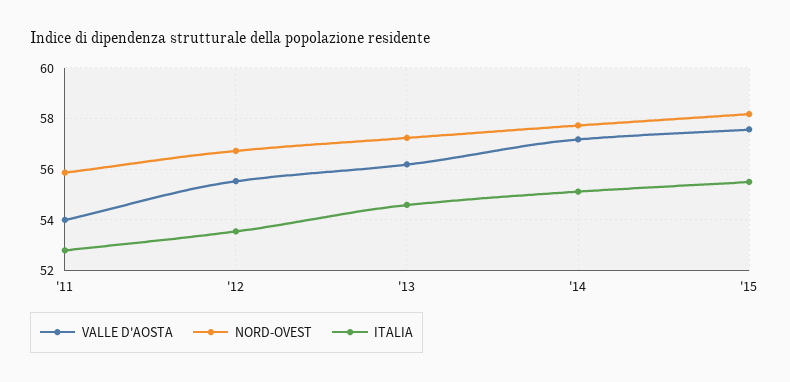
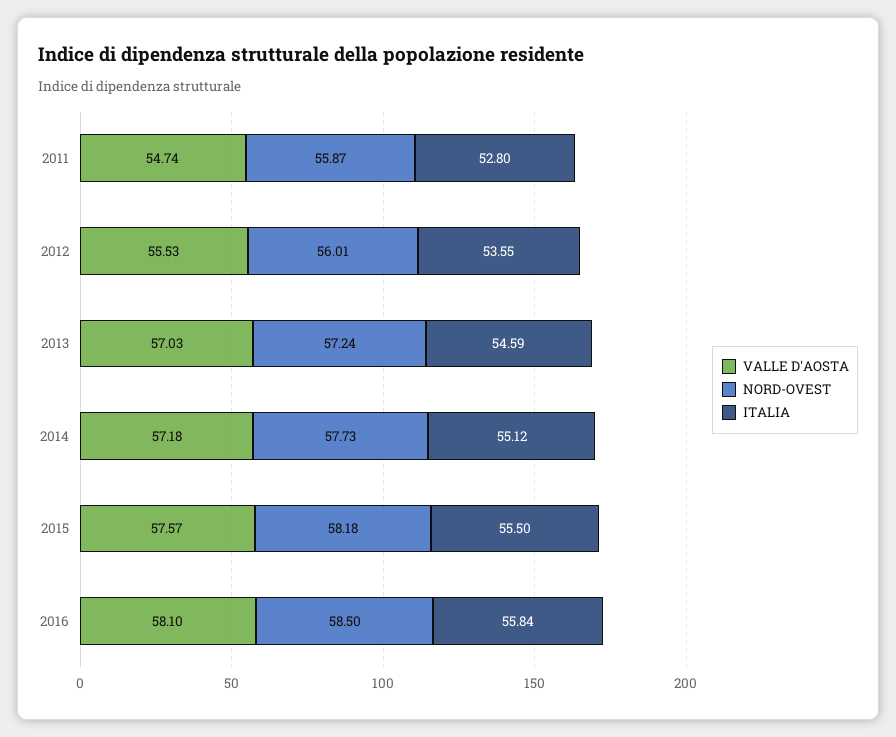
VALLE D'AOSTA, '11: 54 -> 54.74
NORD-OVEST, '12: 56.75 -> 56.01
VALLE D'AOSTA, '13: 56.25 -> 57.03
VALLE D'AOSTA, 2016: none -> 58.1
NORD-OVEST, 2016: none -> 58.5
ITALIA, 2016: none -> 55.84

